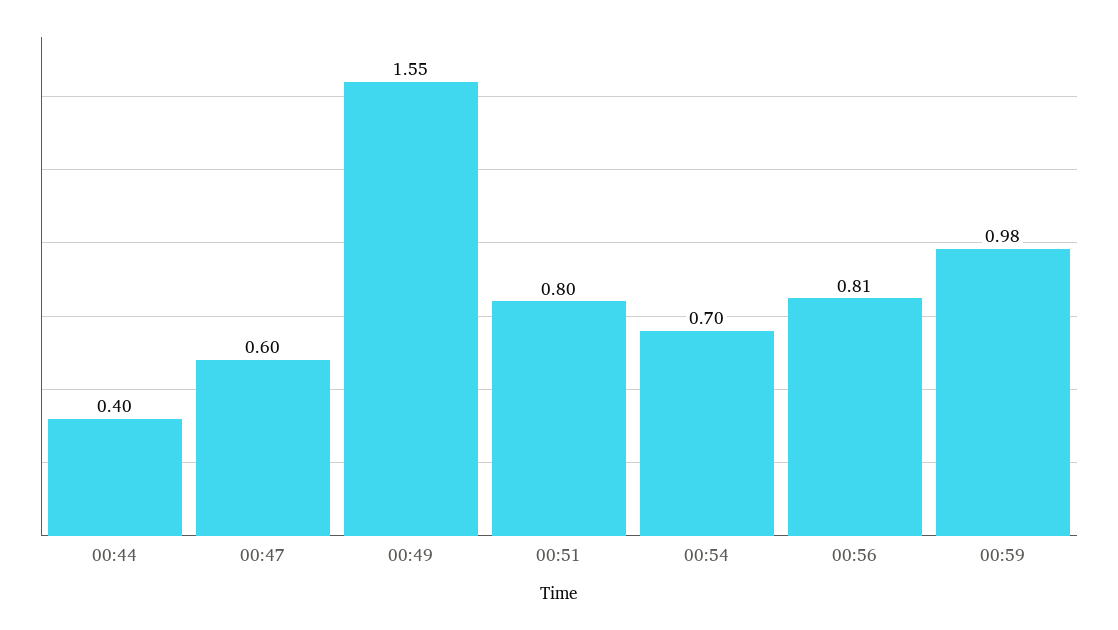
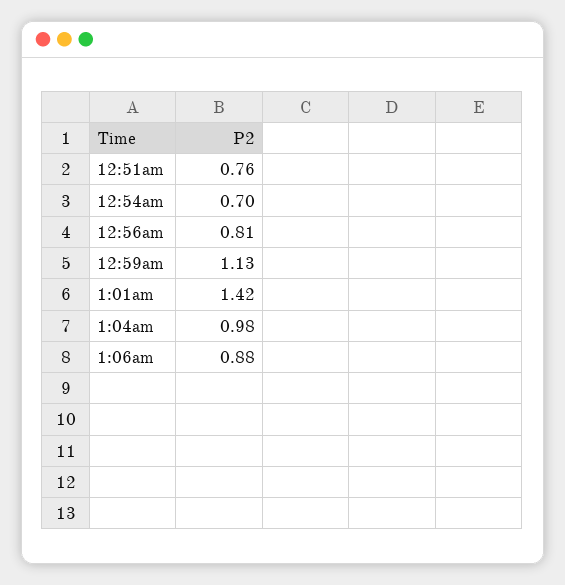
00:44: 0.4 -> none
00:47: 0.6 -> none
00:49: 1.55 -> none
00:51: 0.8 -> 0.76
00:59: 0.98 -> 1.13
1:01am: none -> 1.42
1:04am: none -> 0.98
1:06am: none -> 0.88

